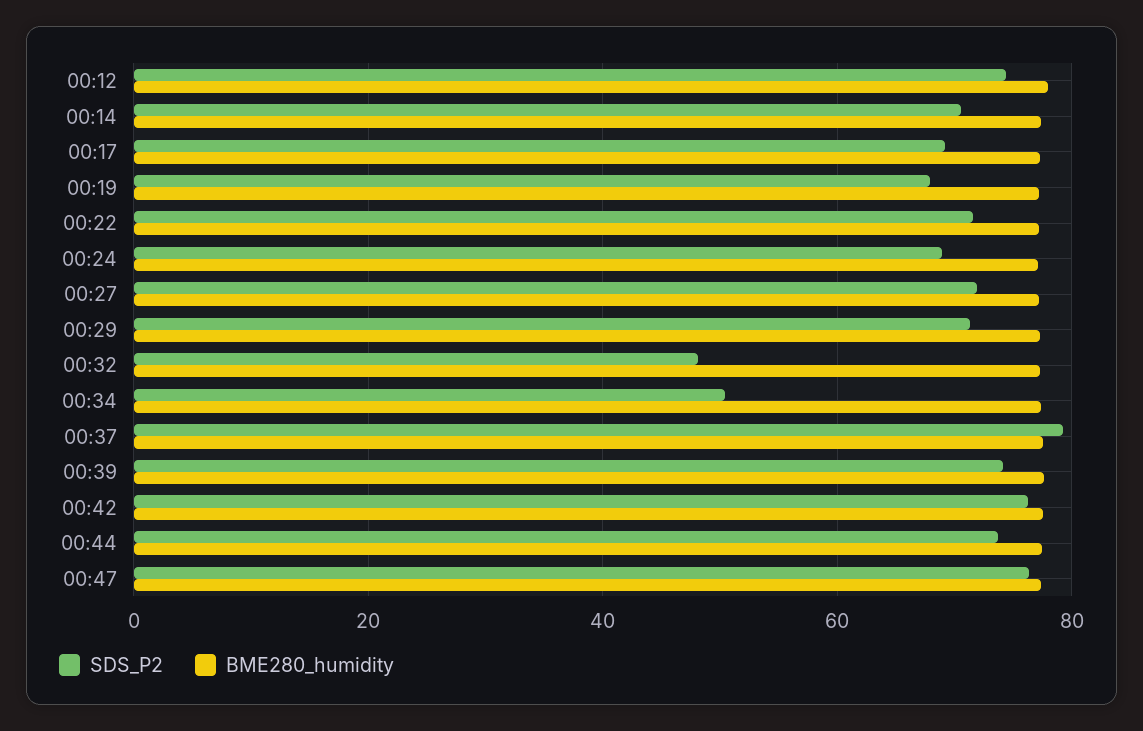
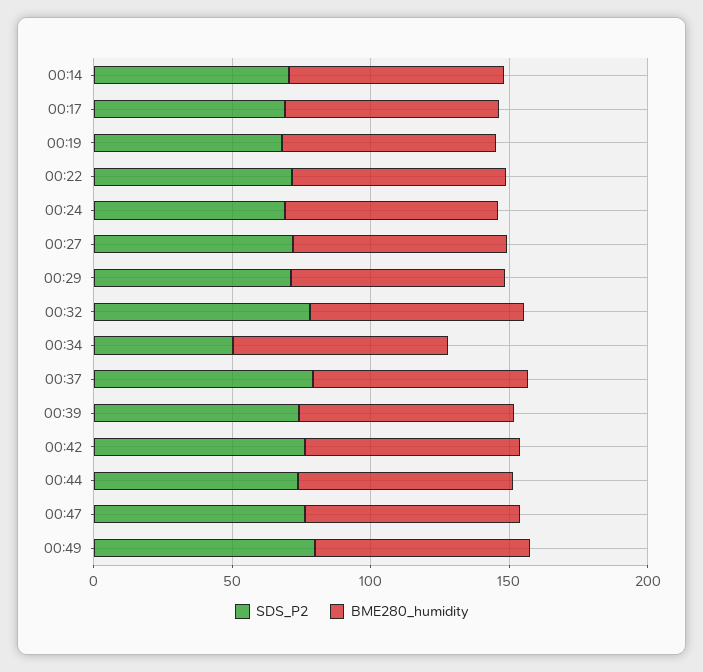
SDS_P2, 00:12: 74 -> none
BME280_humidity, 00:12: 78 -> none
SDS_P2, 00:32: 48 -> 80
SDS_P2, 00:49: none -> 80
BME280_humidity, 00:49: none -> 80

